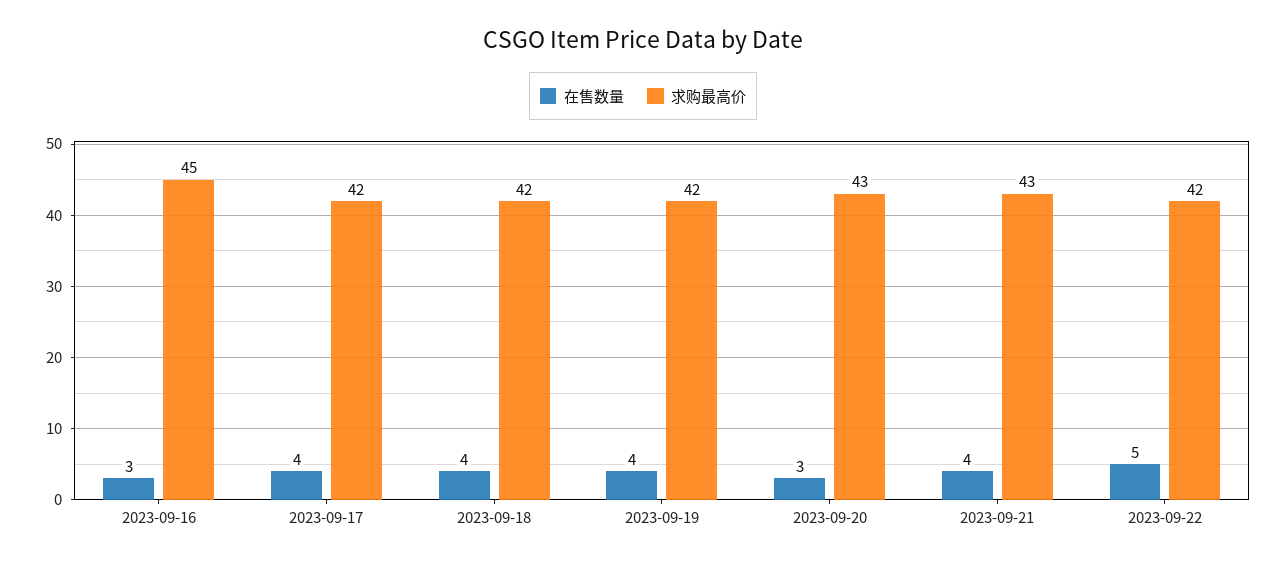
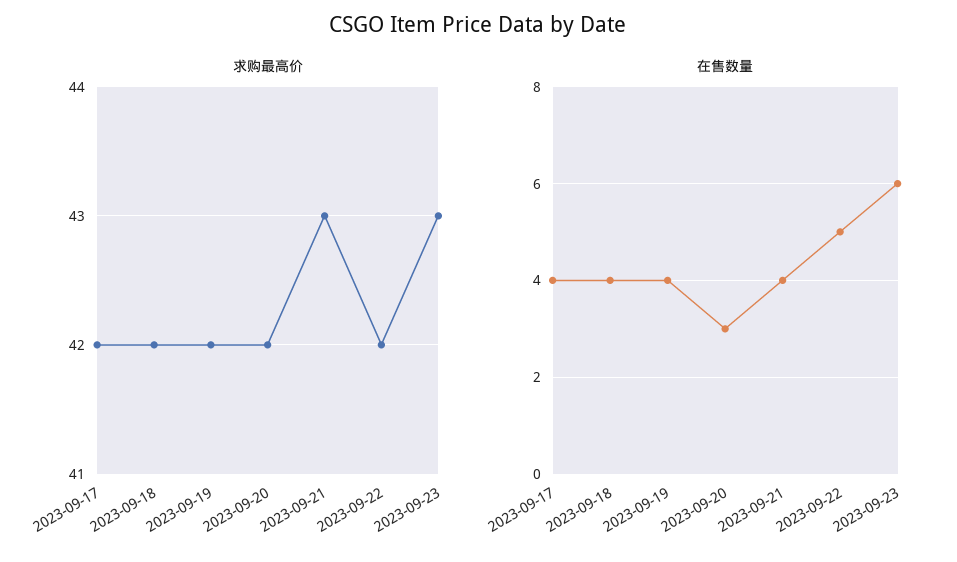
在售数量, 2023-09-16: 3 -> none
求购最高价, 2023-09-16: 45 -> none
求购最高价, 2023-09-20: 43 -> 42
求购最高价, 2023-09-23: none -> 43
在售数量, 2023-09-23: none -> 6

